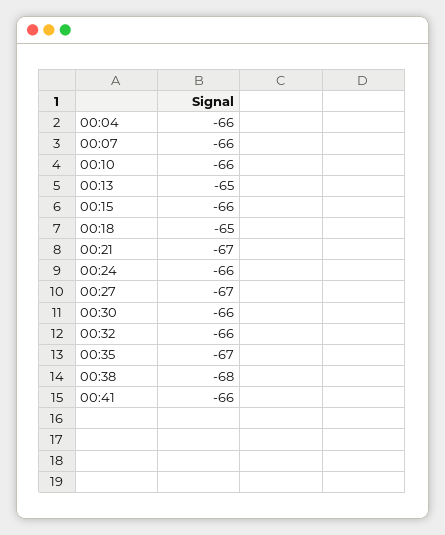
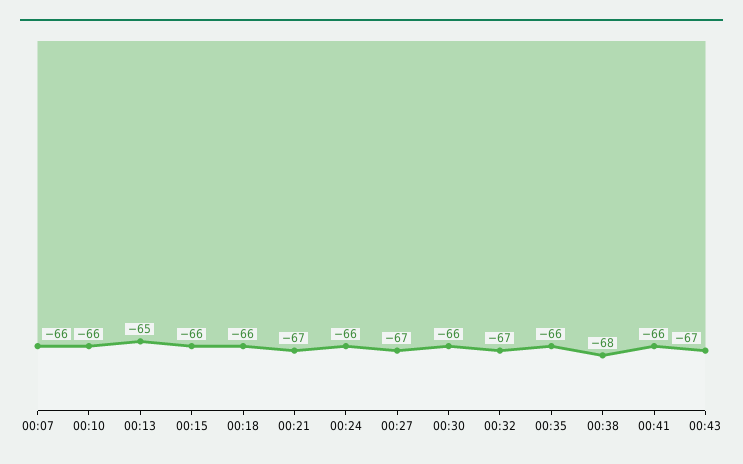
00:04: -66 -> none
00:18: -65 -> -66
00:32: -66 -> -67
00:35: -67 -> -66
00:43: none -> -67

